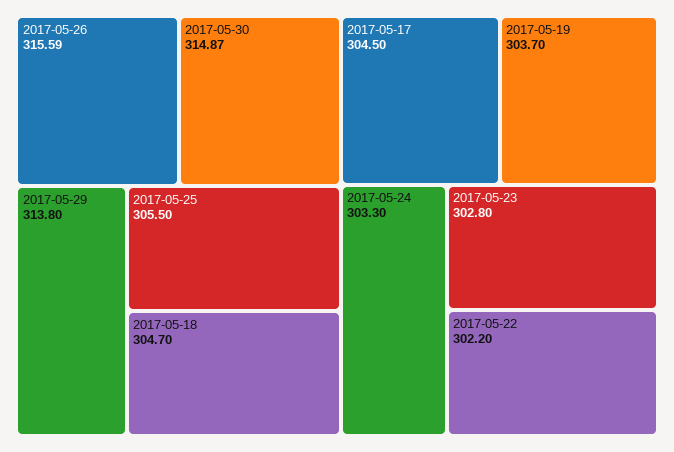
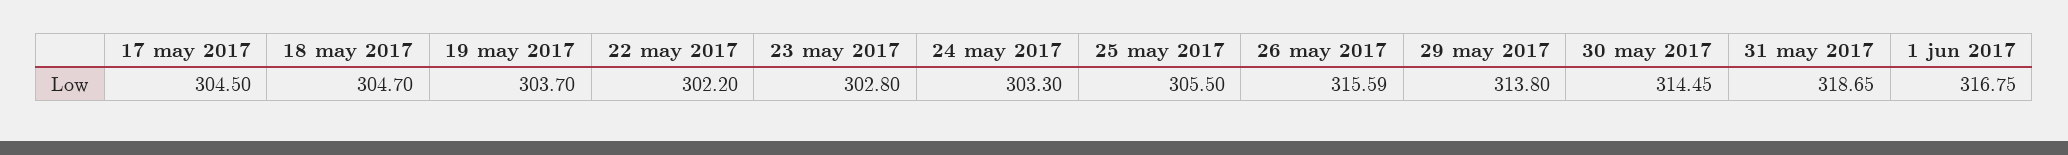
2017-05-30: 314.87 -> 314.45
31 may 2017: none -> 318.65
1 jun 2017: none -> 316.75

